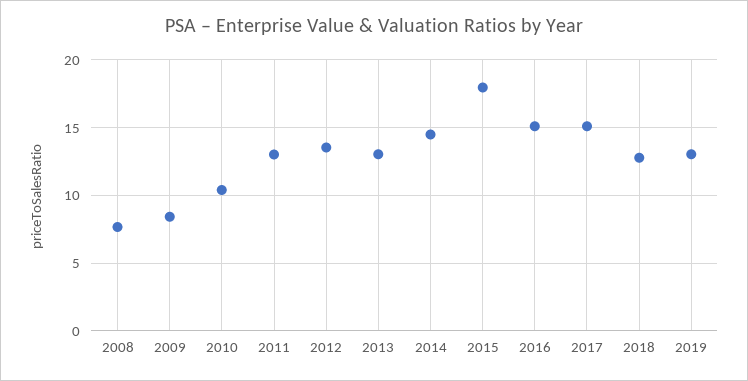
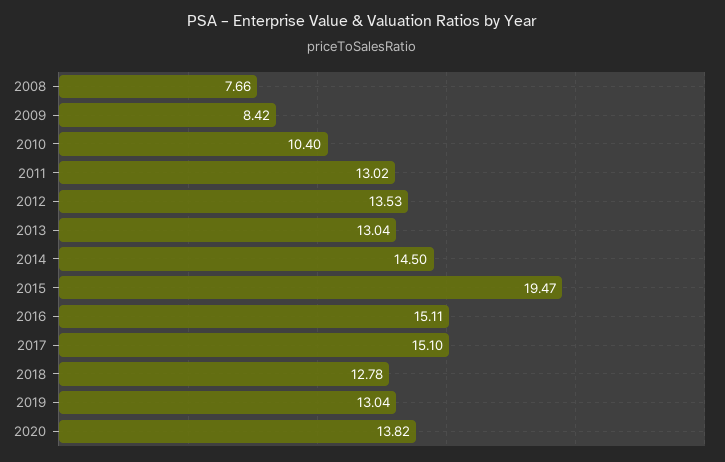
2015: 18 -> 19.47
2020: none -> 13.82

